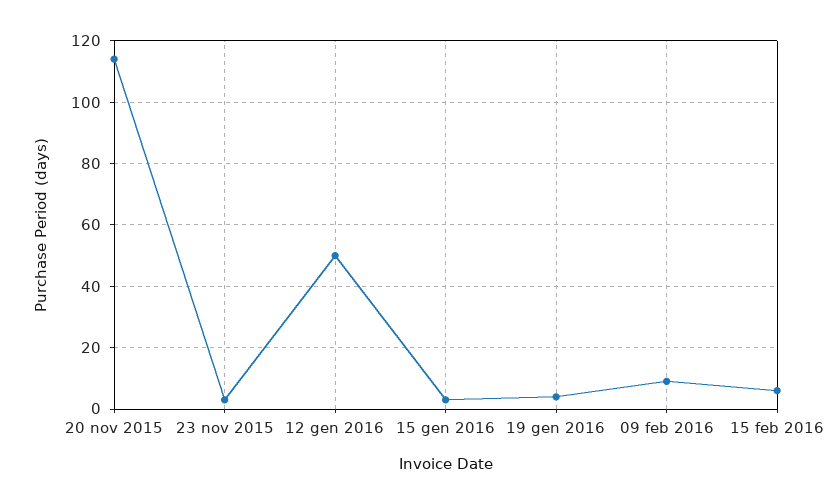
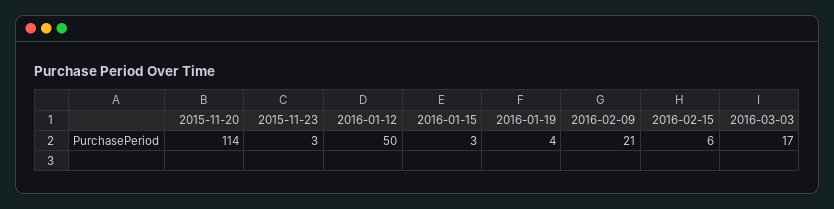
09 feb 2016: 10 -> 21
2016-03-03: none -> 17

